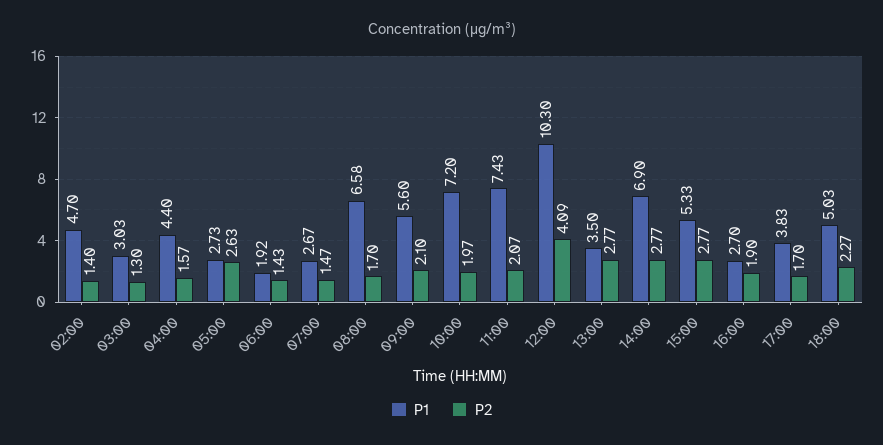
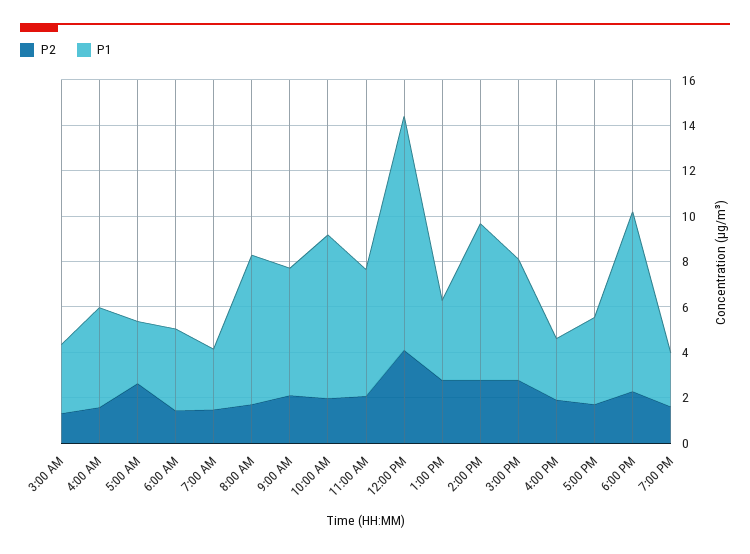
P1, 02:00: 4.7 -> none
P2, 02:00: 1.4 -> none
P1, 06:00: 1.92 -> 3.5
P1, 11:00: 7.43 -> 5.5
P1, 18:00: 5.03 -> 8
P2, 7:00 PM: none -> 1.5
P1, 7:00 PM: none -> 2.5

